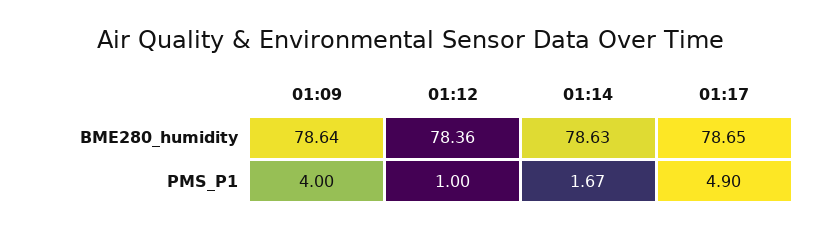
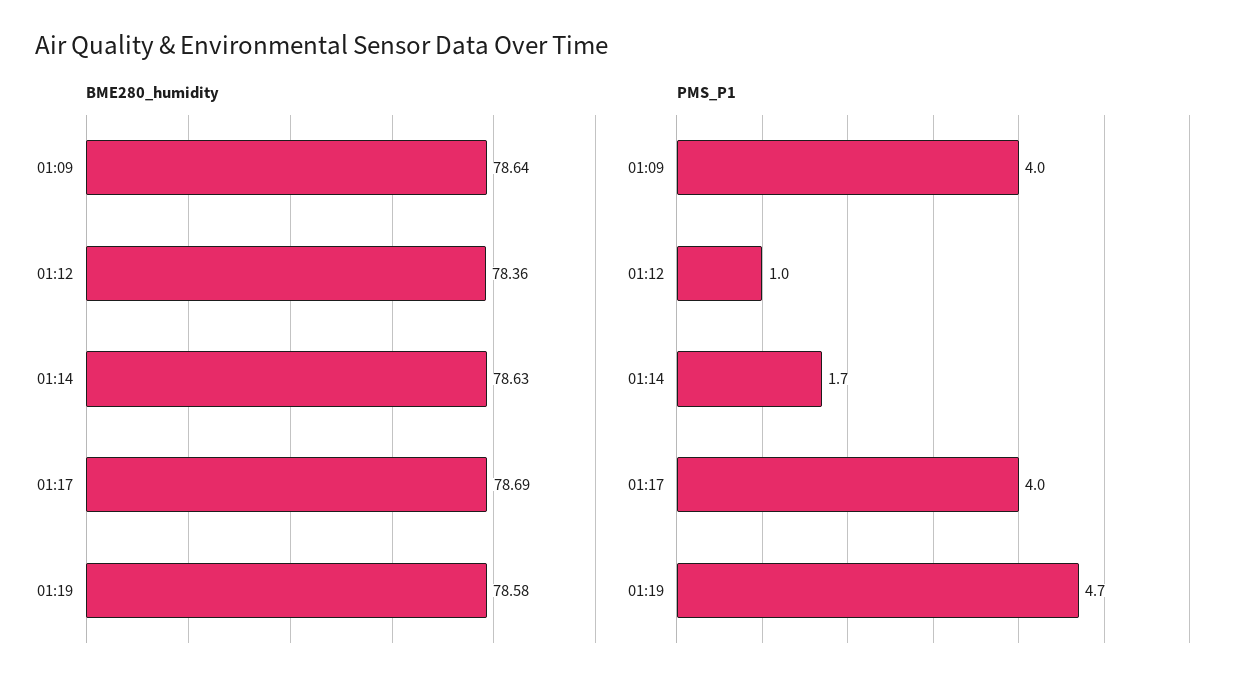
BME280_humidity, 01:17: 78.65 -> 78.69
PMS_P1, 01:17: 4.9 -> 4
BME280_humidity, 01:19: none -> 78.58
PMS_P1, 01:19: none -> 4.7

